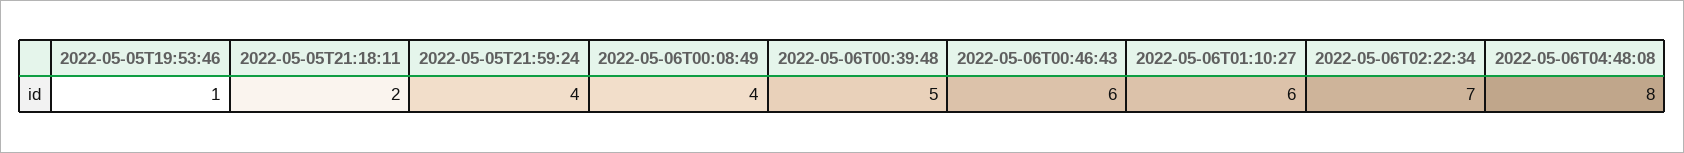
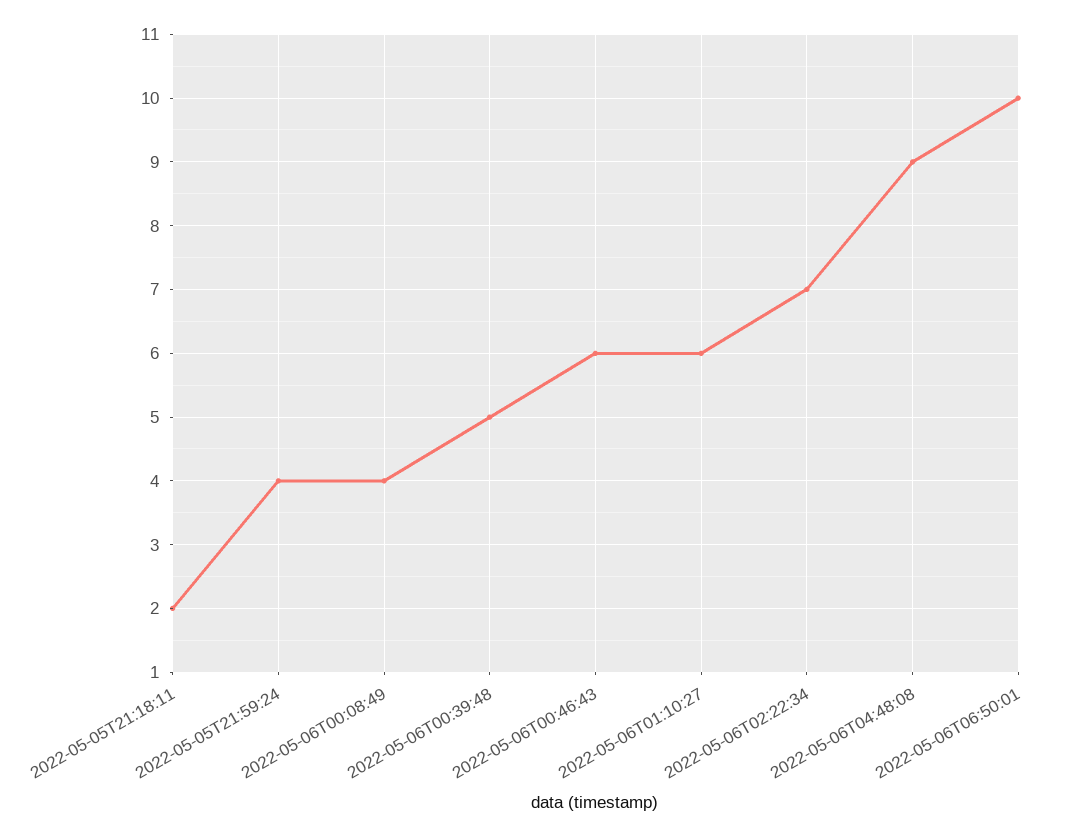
2022-05-05T19:53:46: 1 -> none
2022-05-06T04:48:08: 8 -> 9
2022-05-06T06:50:01: none -> 10

